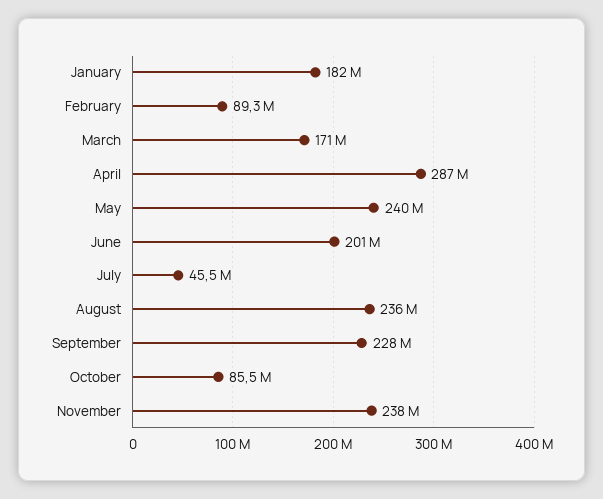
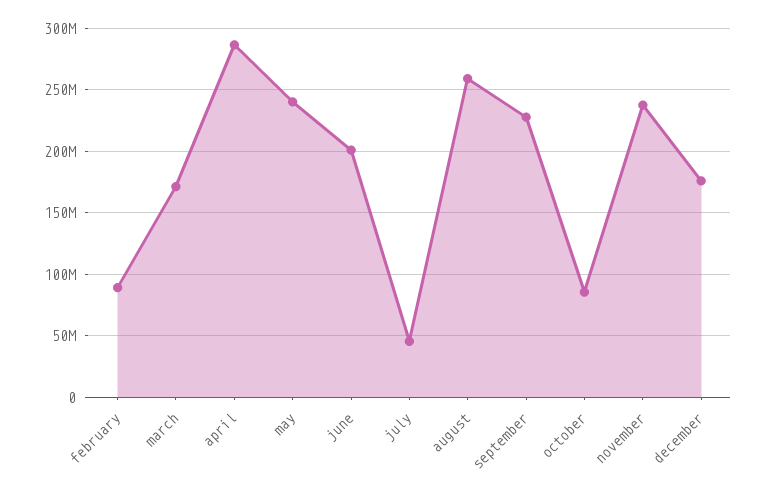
January: 182000000 -> none
August: 236000000 -> 260000000
december: none -> 175000000

